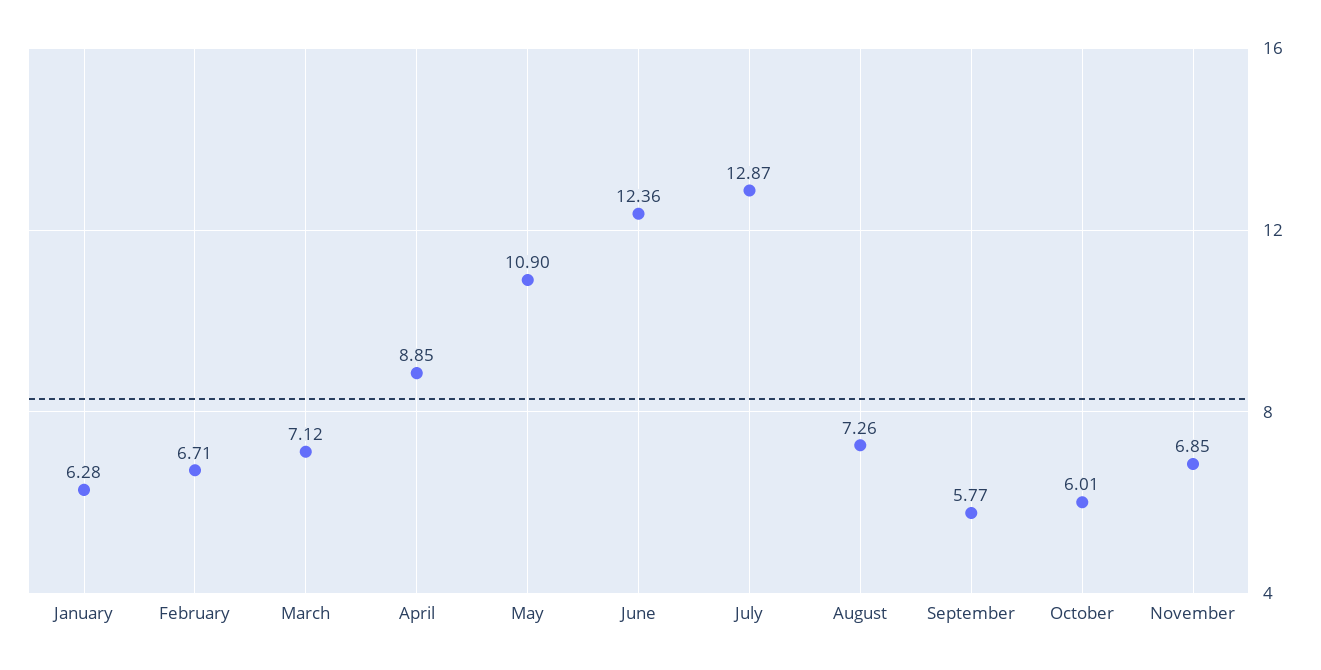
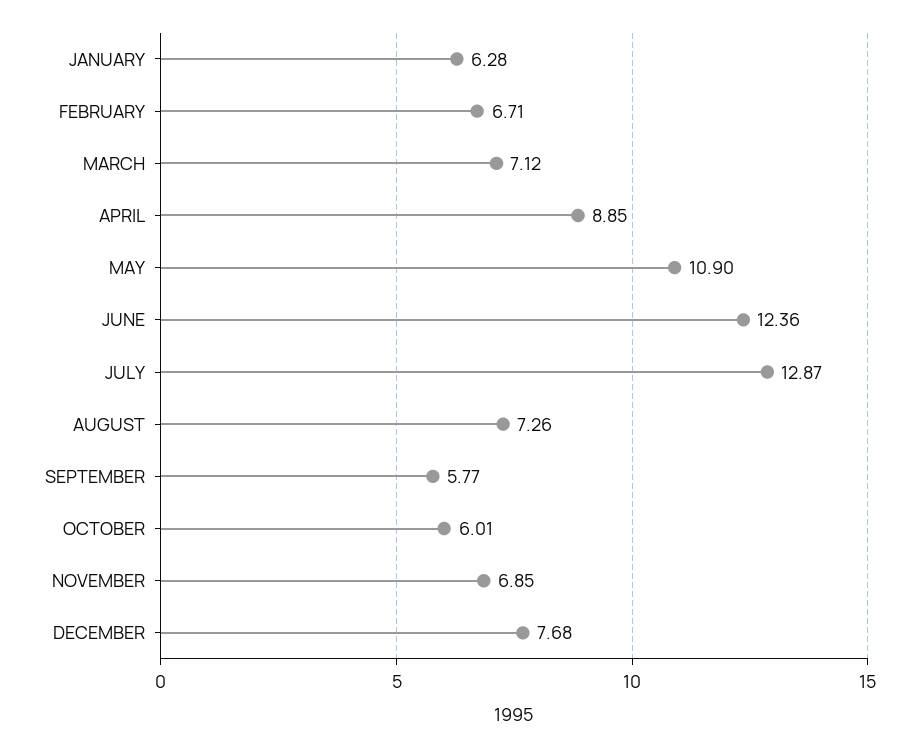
DECEMBER: none -> 7.68

